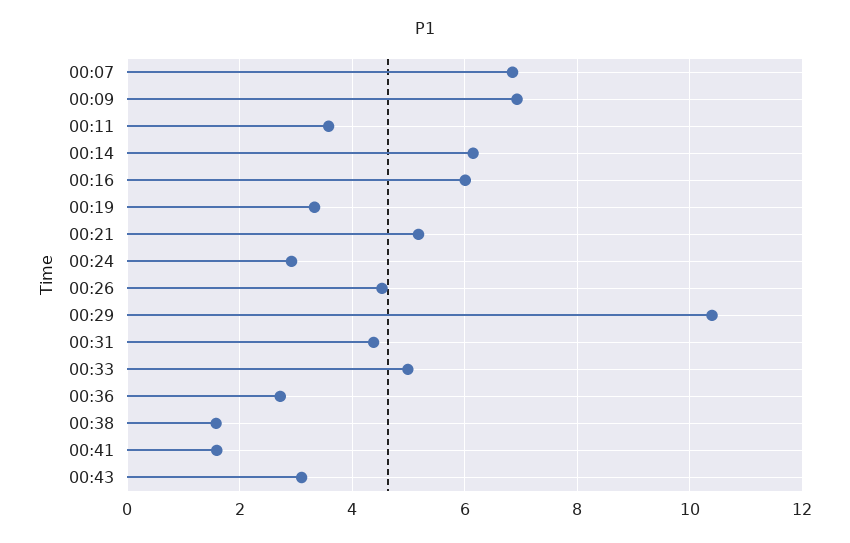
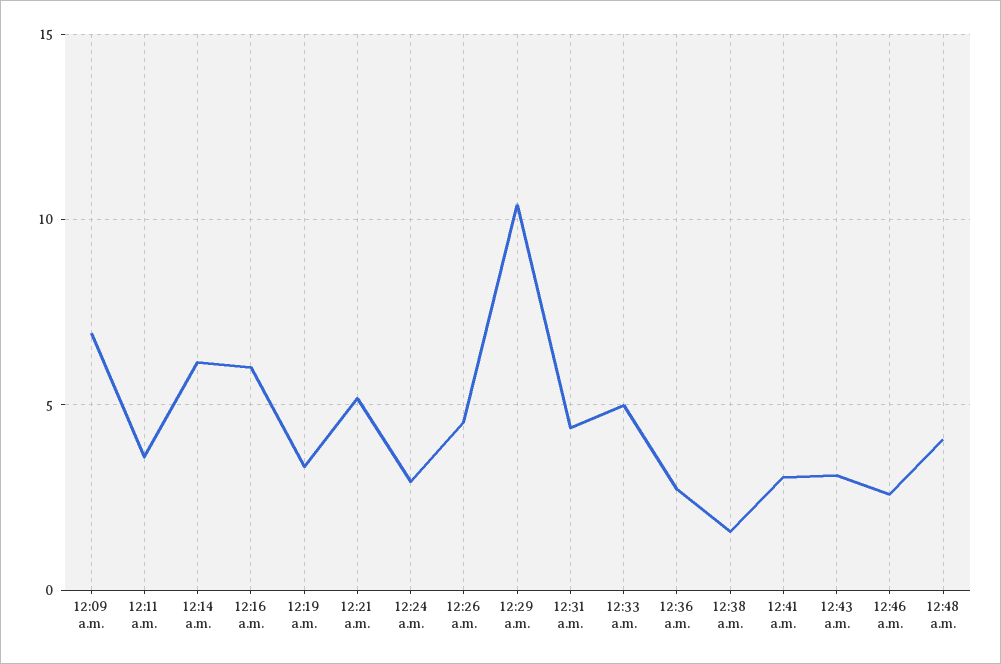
00:07: 6.8 -> none
00:41: 1.6 -> 3
12:46 a.m.: none -> 2.5
12:48 a.m.: none -> 4

